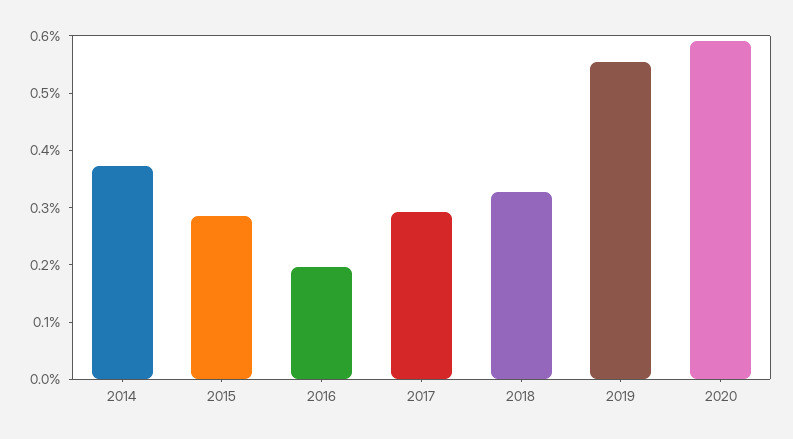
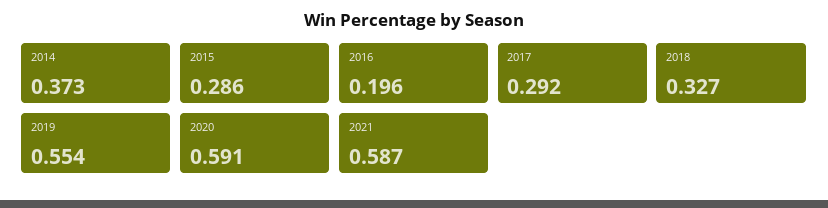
2021: none -> 0.587

